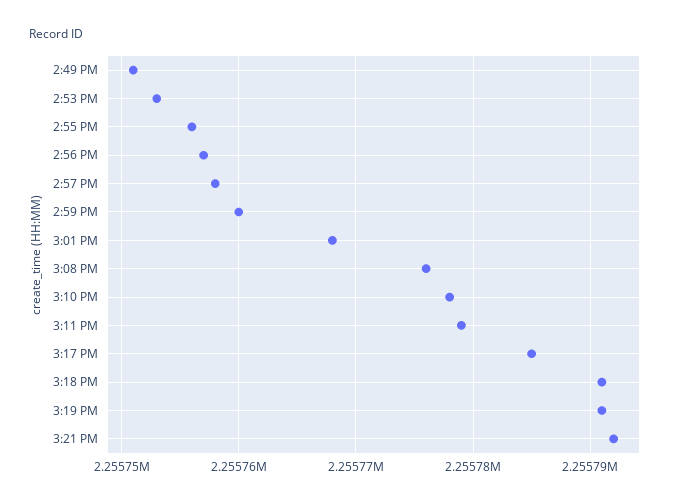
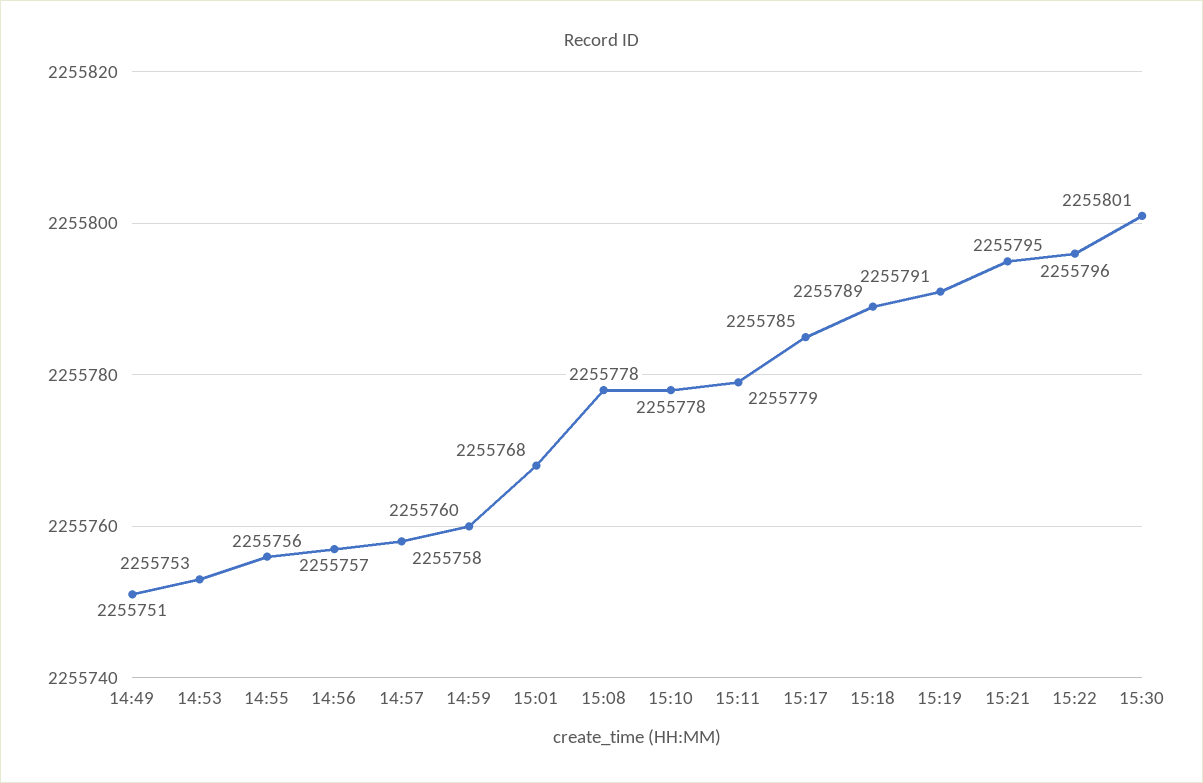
3:08 PM: 2255776 -> 2255778
3:18 PM: 2255791 -> 2255789
3:21 PM: 2255792 -> 2255795
15:22: none -> 2255796
15:30: none -> 2255801

